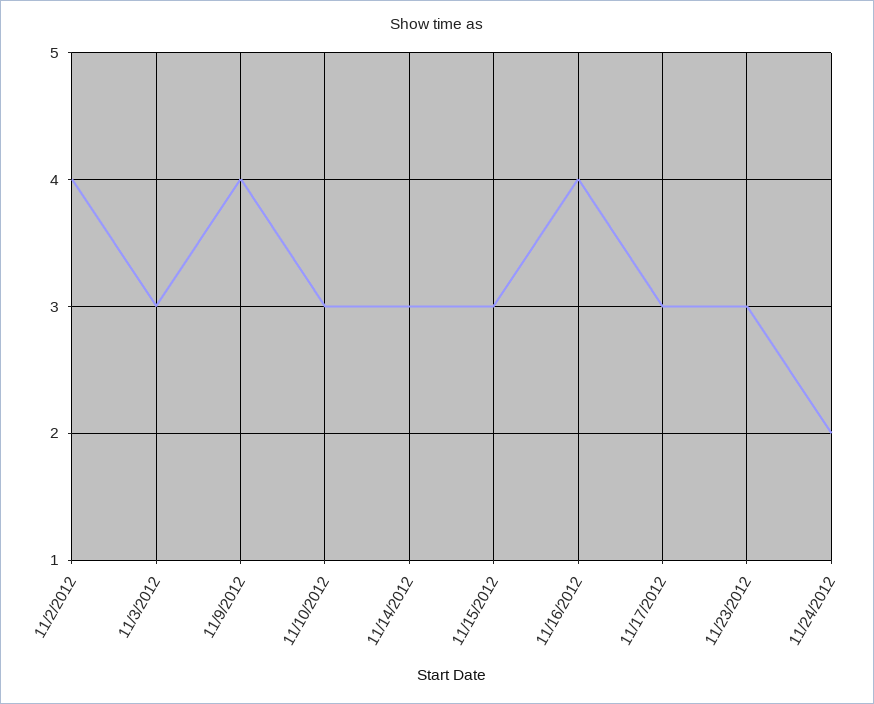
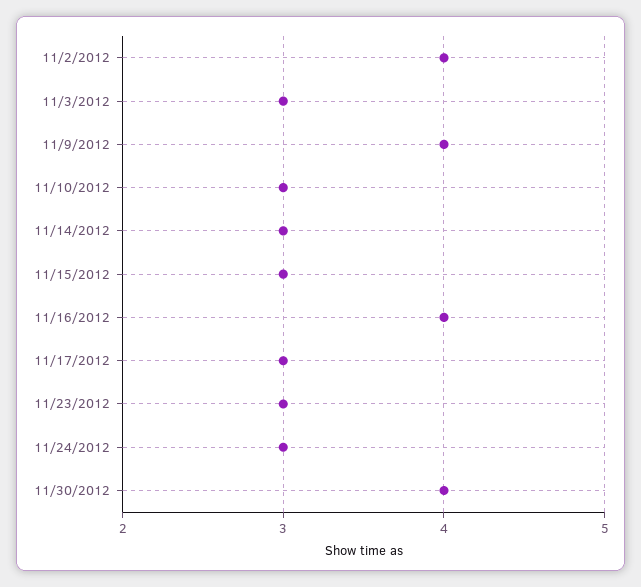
11/24/2012: 2 -> 3
11/30/2012: none -> 4

